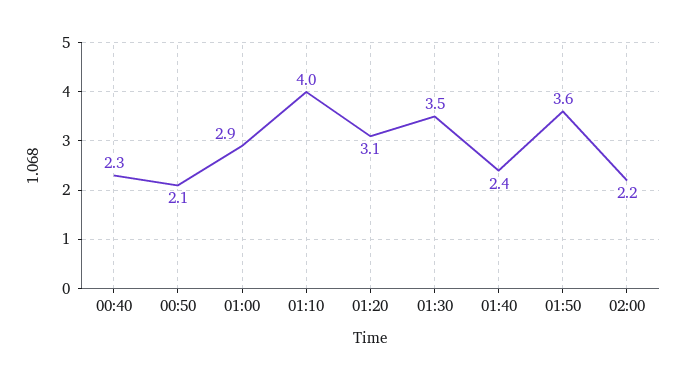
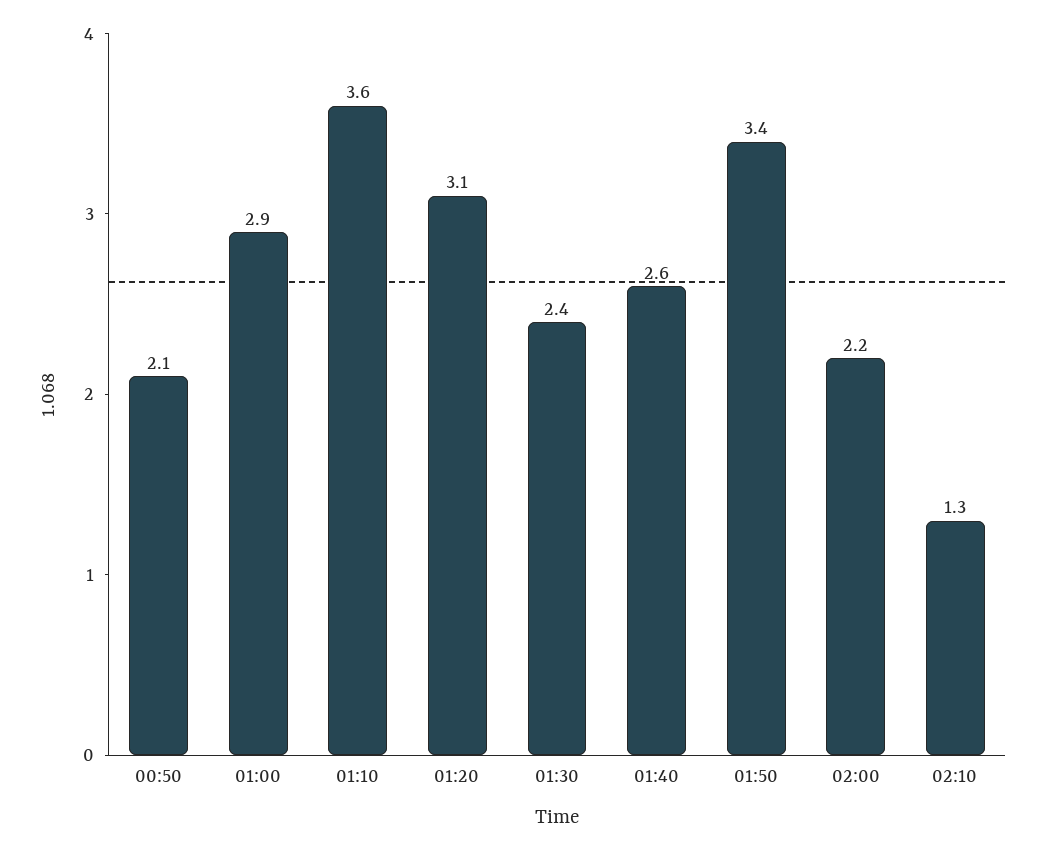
00:40: 2.3 -> none
01:10: 4 -> 3.6
01:30: 3.5 -> 2.4
01:40: 2.4 -> 2.6
01:50: 3.6 -> 3.4
02:10: none -> 1.3

